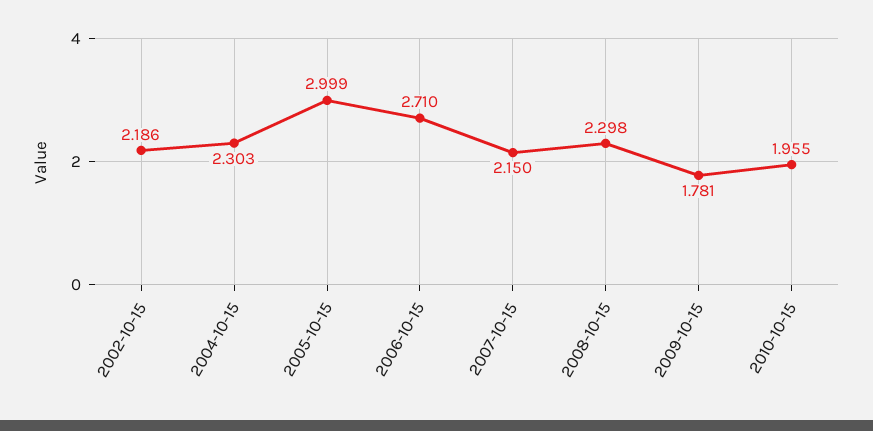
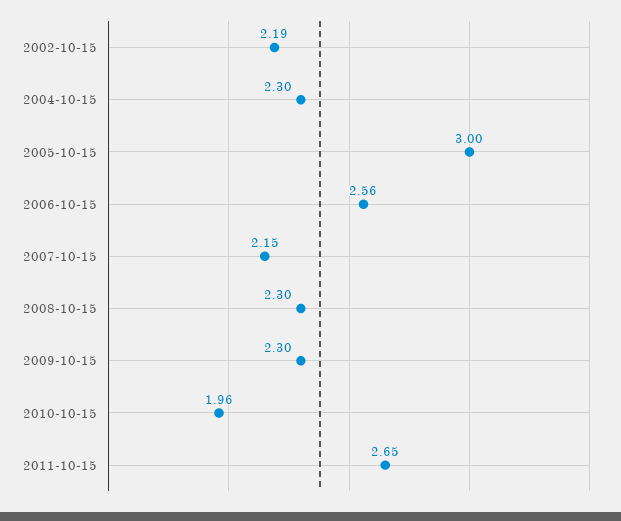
2006-10-15: 2.71 -> 2.56
2009-10-15: 1.781 -> 2.3
2011-10-15: none -> 2.65

